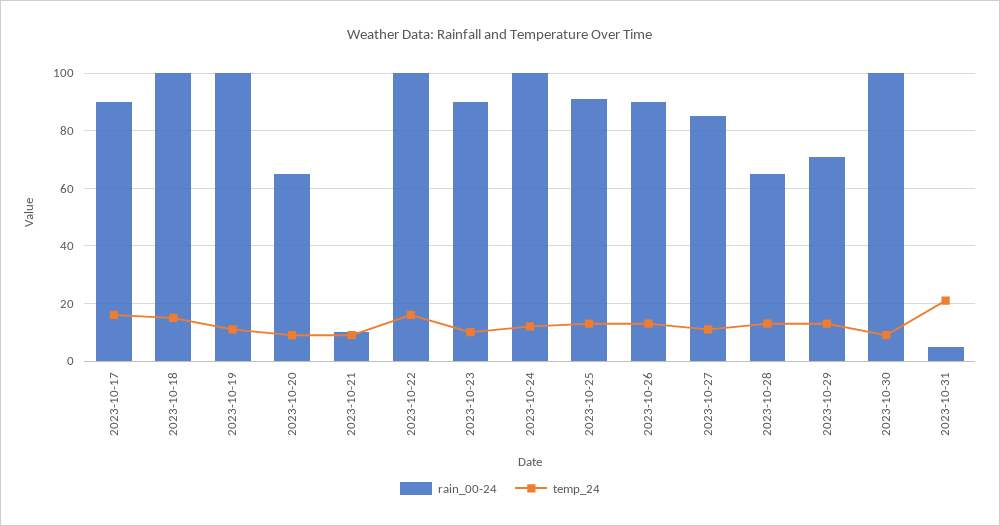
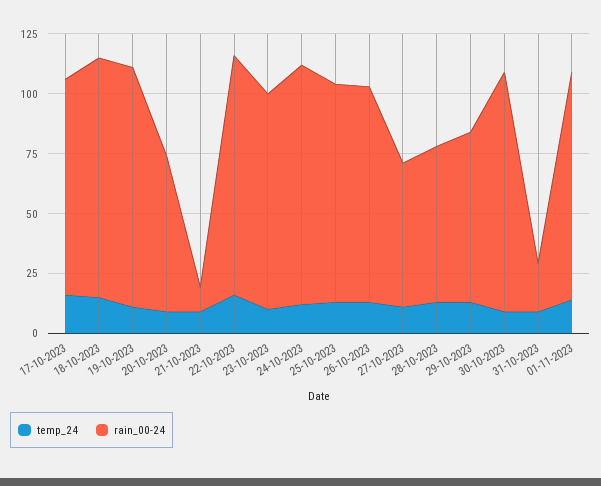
rain_00-24, 2023-10-27: 85 -> 60
rain_00-24, 2023-10-31: 5 -> 20
temp_24, 2023-10-31: 20 -> 10
temp_24, 01-11-2023: none -> 15
rain_00-24, 01-11-2023: none -> 95

